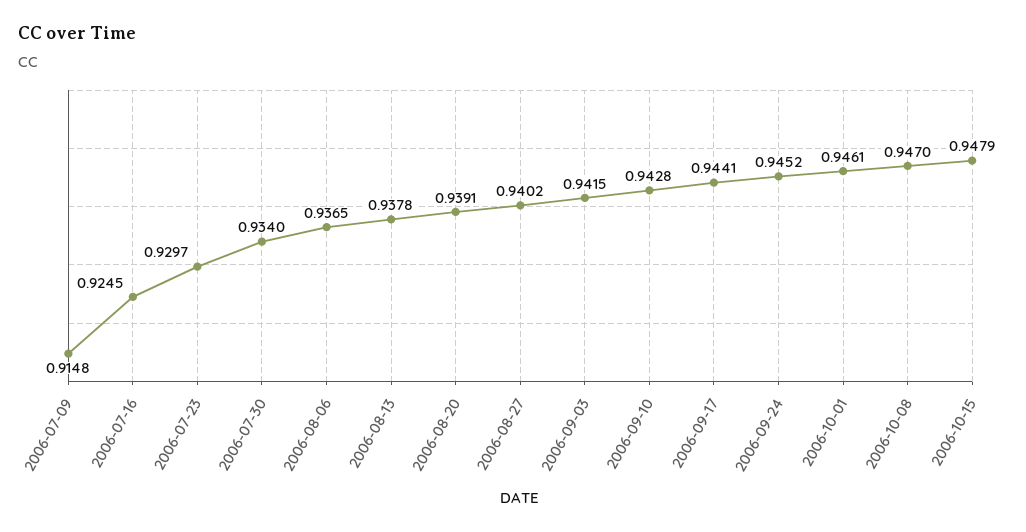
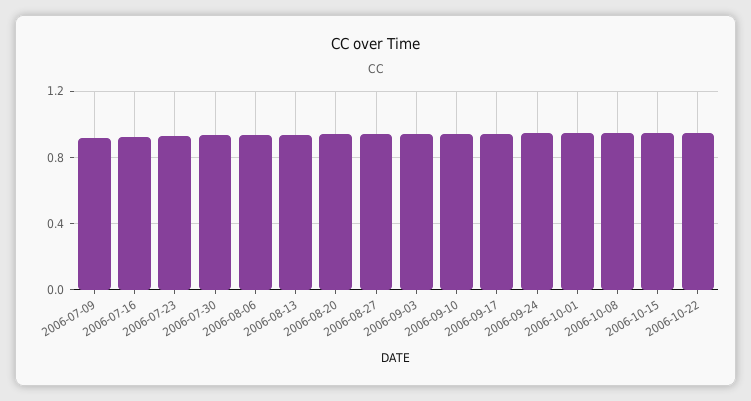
2006-10-22: none -> 0.95

